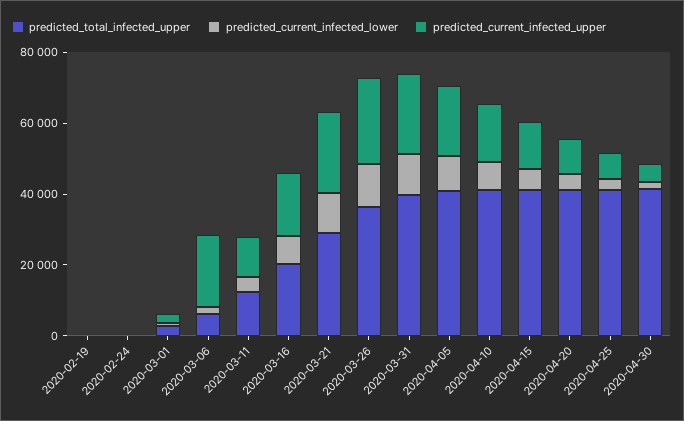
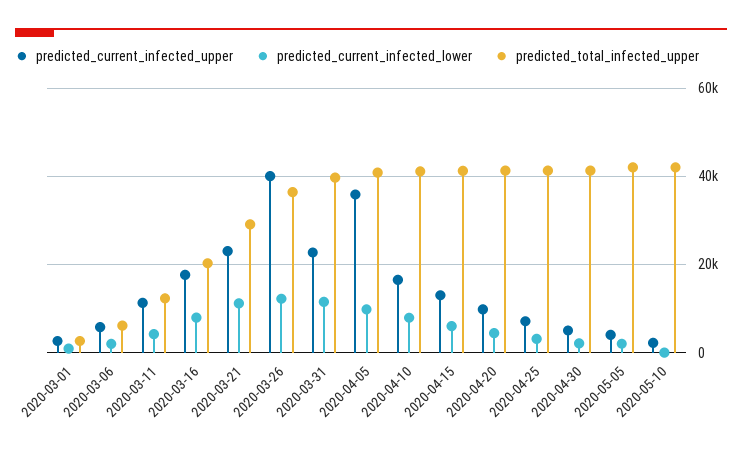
predicted_total_infected_upper, 2020-02-19: 0 -> none
predicted_current_infected_lower, 2020-02-19: 0 -> none
predicted_current_infected_upper, 2020-02-19: 0 -> none
predicted_total_infected_upper, 2020-02-24: 0 -> none
predicted_current_infected_lower, 2020-02-24: 0 -> none
predicted_current_infected_upper, 2020-02-24: 0 -> none
predicted_current_infected_upper, 2020-03-06: 20000 -> 6000
predicted_current_infected_upper, 2020-03-26: 25000 -> 40000
predicted_current_infected_upper, 2020-04-05: 20000 -> 36000
predicted_current_infected_upper, 2020-05-05: none -> 4000
predicted_current_infected_lower, 2020-05-05: none -> 2000
predicted_total_infected_upper, 2020-05-05: none -> 42000
predicted_current_infected_upper, 2020-05-10: none -> 2000
predicted_current_infected_lower, 2020-05-10: none -> 0
predicted_total_infected_upper, 2020-05-10: none -> 42000

